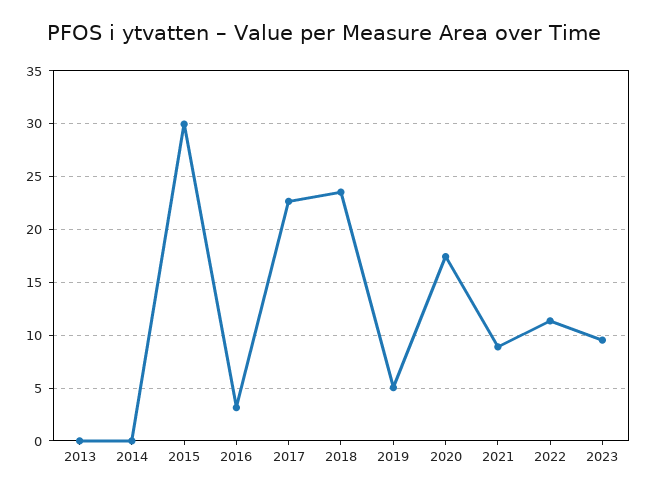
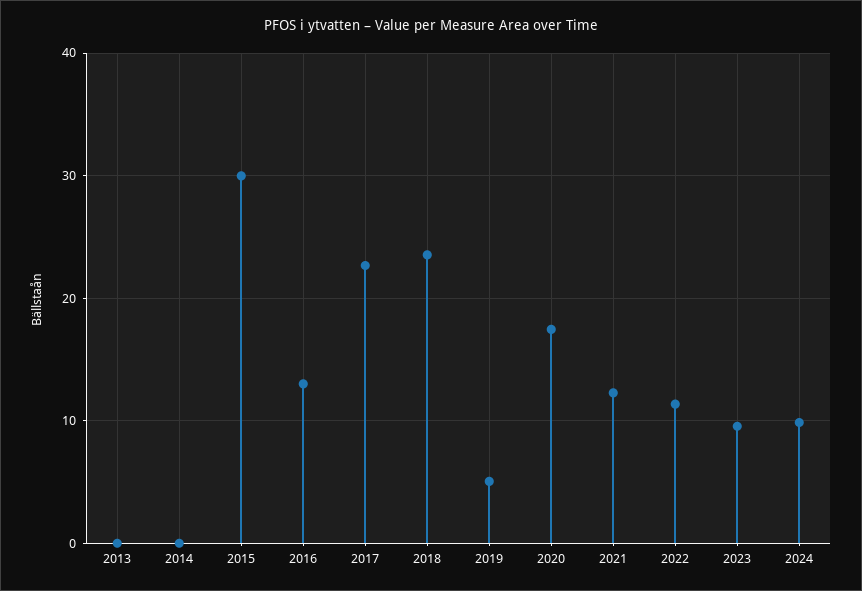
2016: 3 -> 13
2021: 9 -> 12
2024: none -> 10

